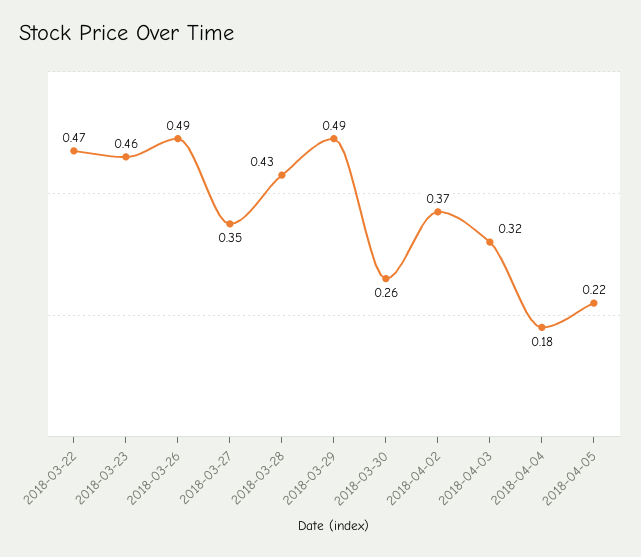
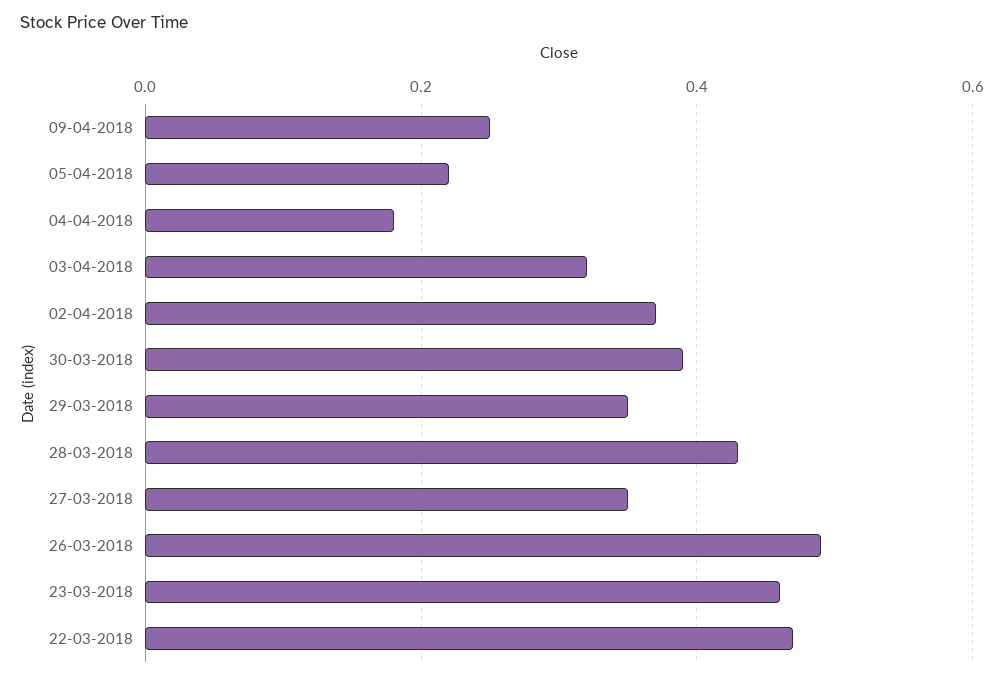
2018-03-29: 0.49 -> 0.35
2018-03-30: 0.26 -> 0.4
09-04-2018: none -> 0.25

